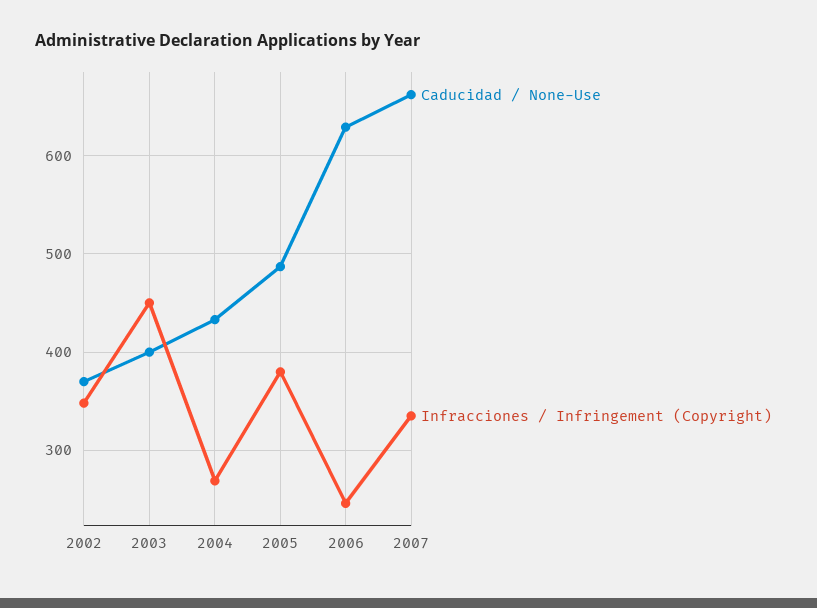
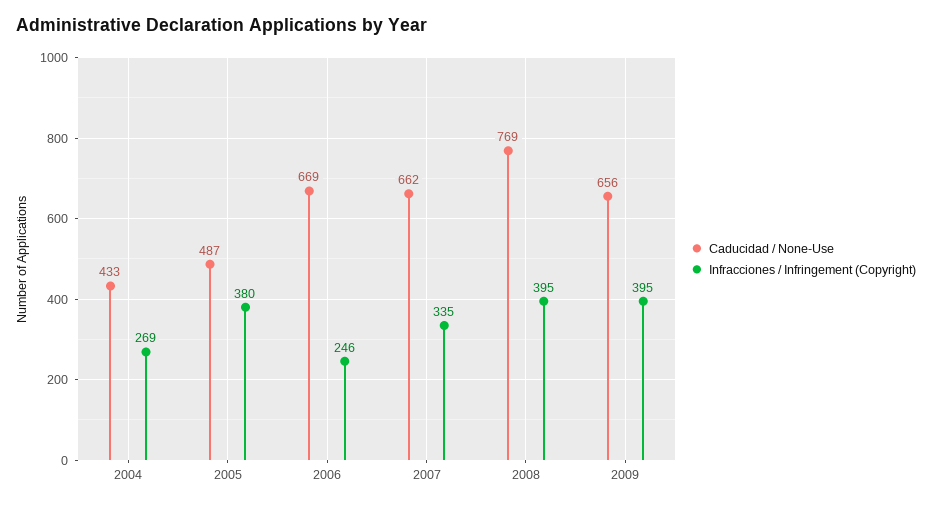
Caducidad / None-Use, 2002: 370 -> none
Infracciones / Infringement (Copyright), 2002: 350 -> none
Caducidad / None-Use, 2003: 400 -> none
Infracciones / Infringement (Copyright), 2003: 450 -> none
Caducidad / None-Use, 2006: 630 -> 669
Caducidad / None-Use, 2008: none -> 769
Infracciones / Infringement (Copyright), 2008: none -> 395
Caducidad / None-Use, 2009: none -> 656
Infracciones / Infringement (Copyright), 2009: none -> 395

